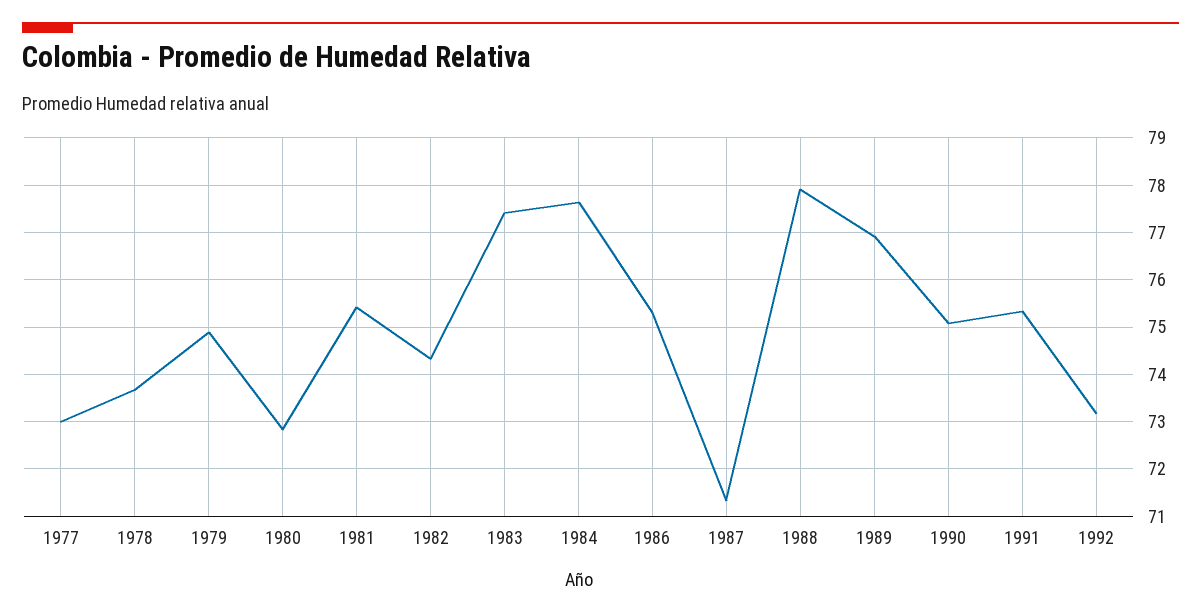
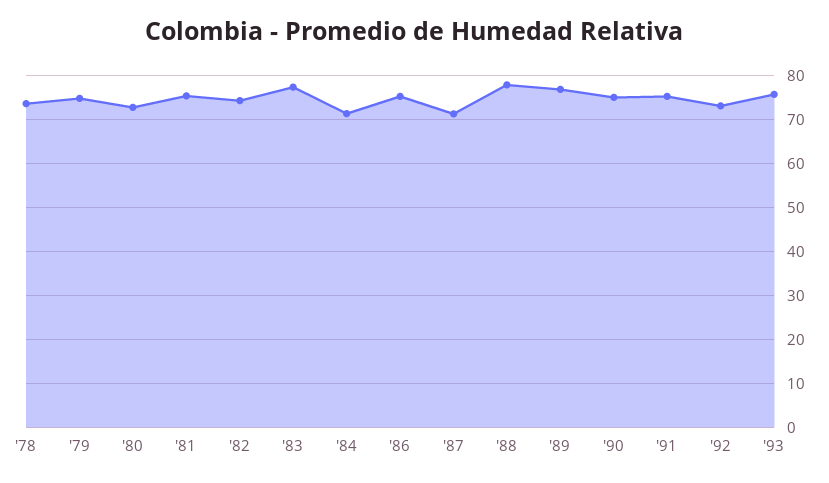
1977: 73 -> none
1984: 77.6 -> 72
'93: none -> 76

